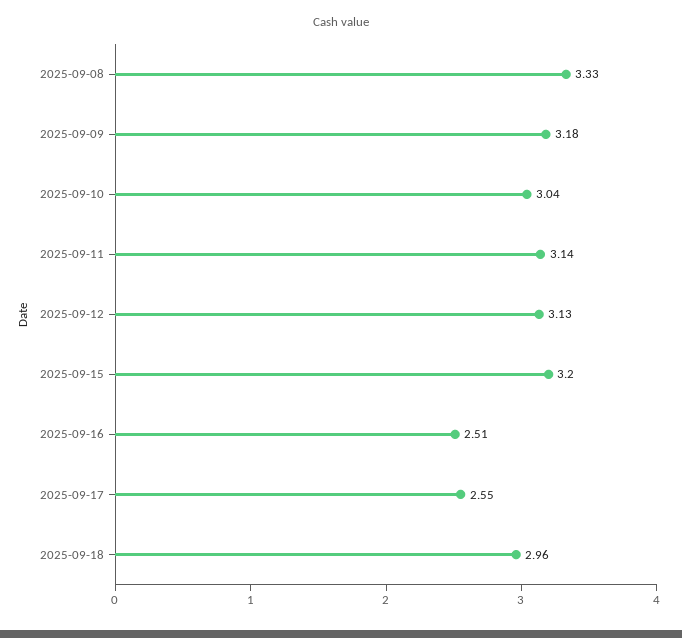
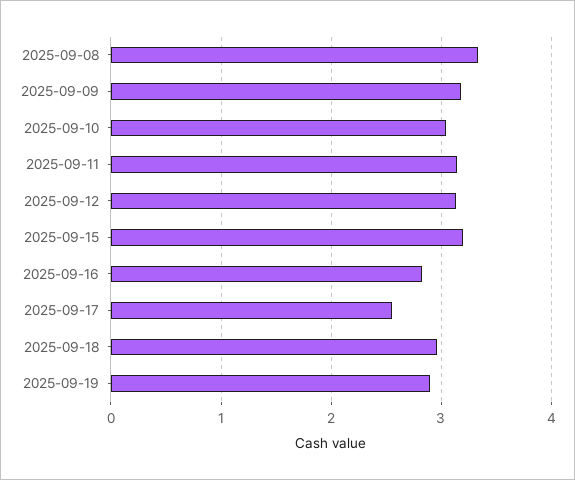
2025-09-16: 2.51 -> 2.8
2025-09-19: none -> 2.9

